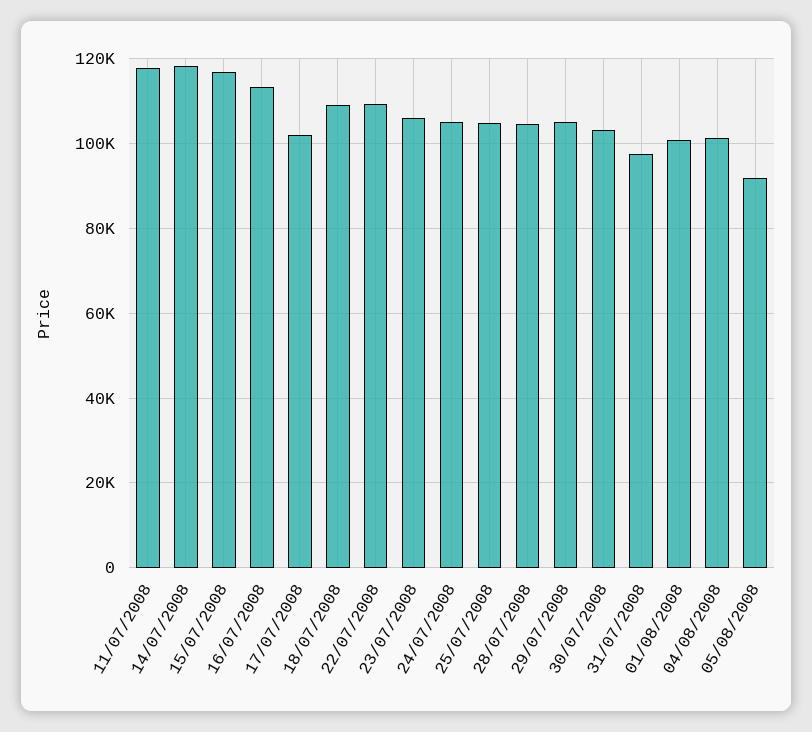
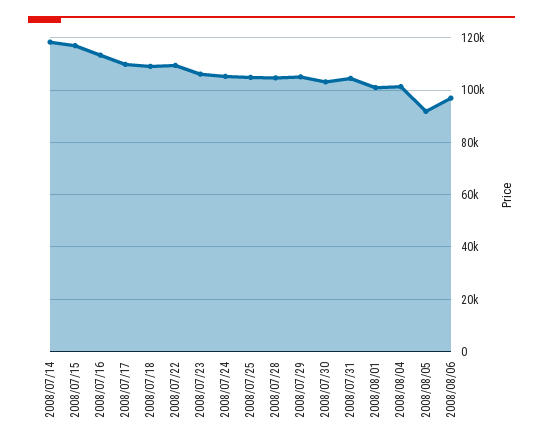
11/07/2008: 118000 -> none
17/07/2008: 102000 -> 110000
31/07/2008: 98000 -> 105000
2008/08/06: none -> 97500

